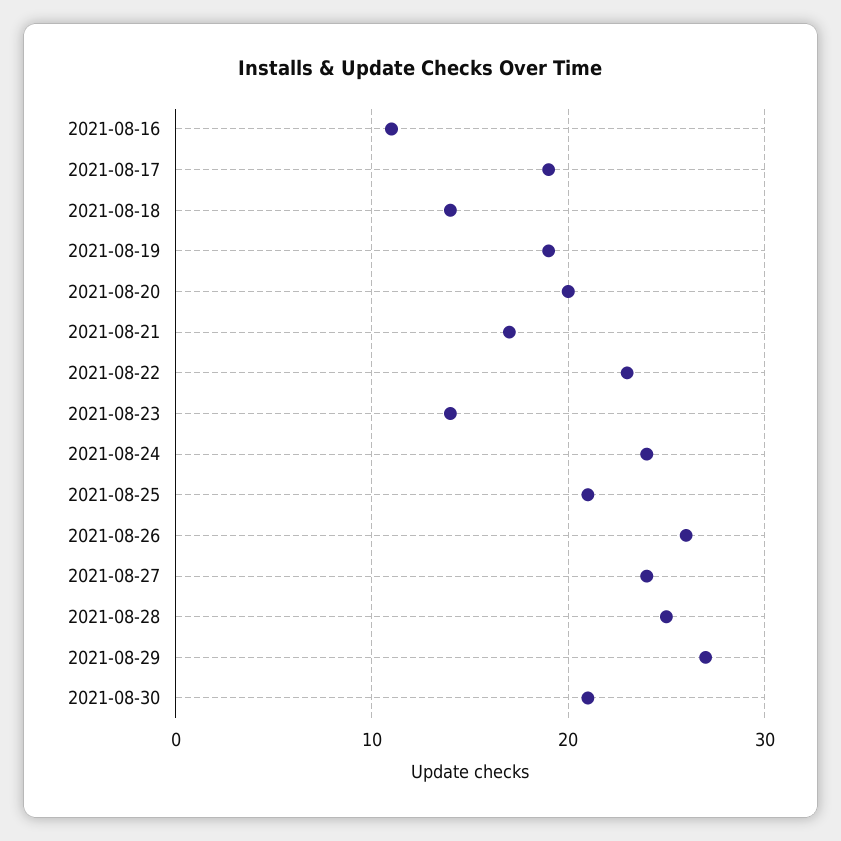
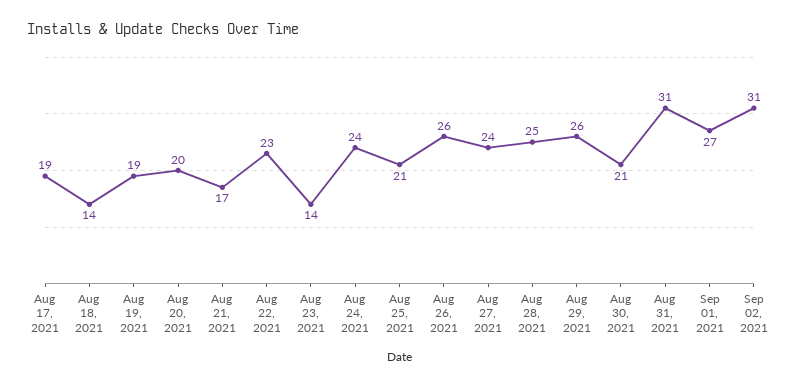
2021-08-16: 11 -> none
2021-08-29: 27 -> 26
Aug 31, 2021: none -> 31
Sep 01, 2021: none -> 27
Sep 02, 2021: none -> 31

